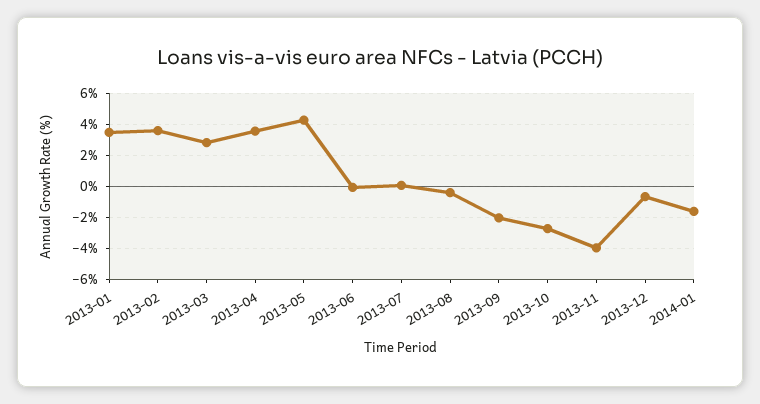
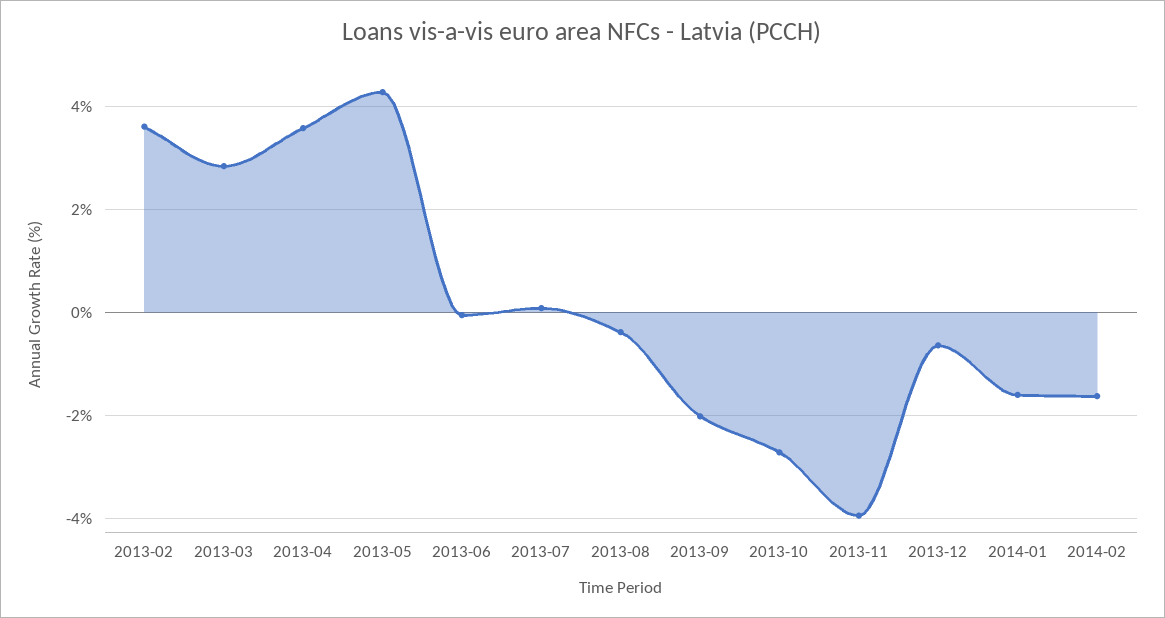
2013-01: 3.5 -> none
2014-02: none -> -1.6

